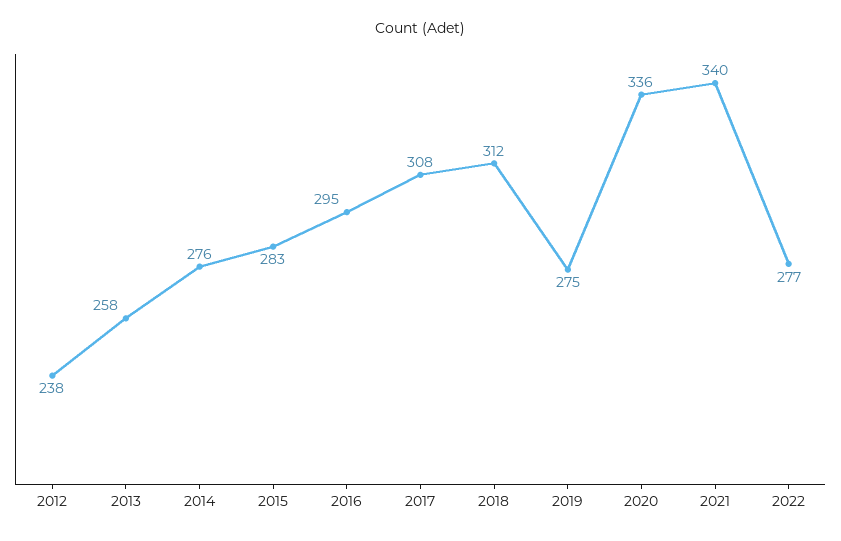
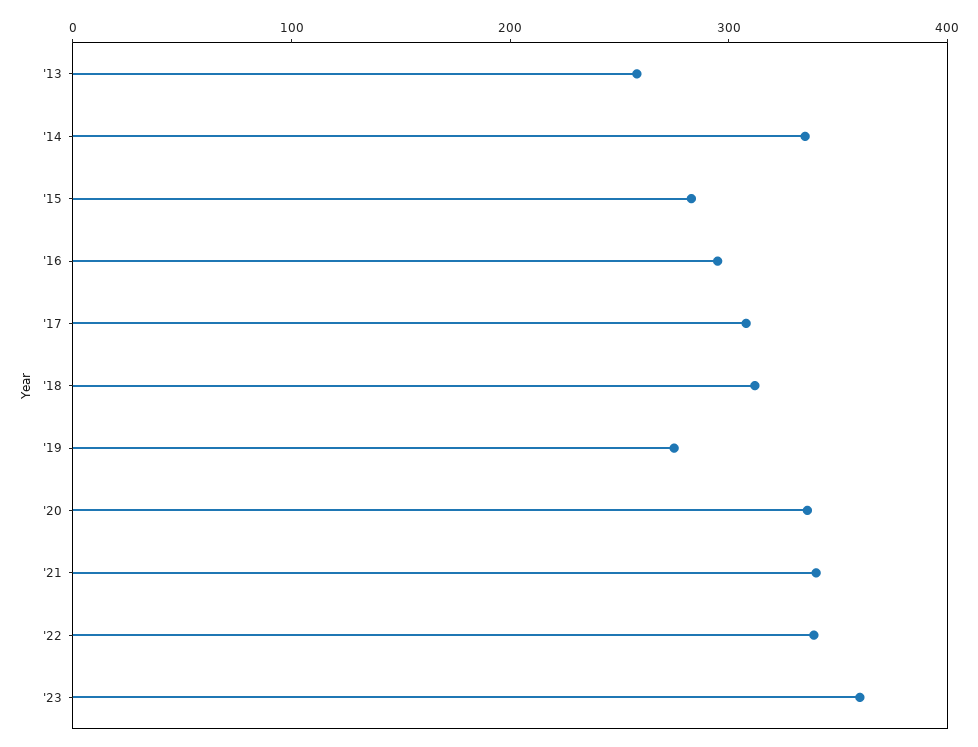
2012: 238 -> none
2014: 276 -> 340
2022: 277 -> 340
'23: none -> 360

